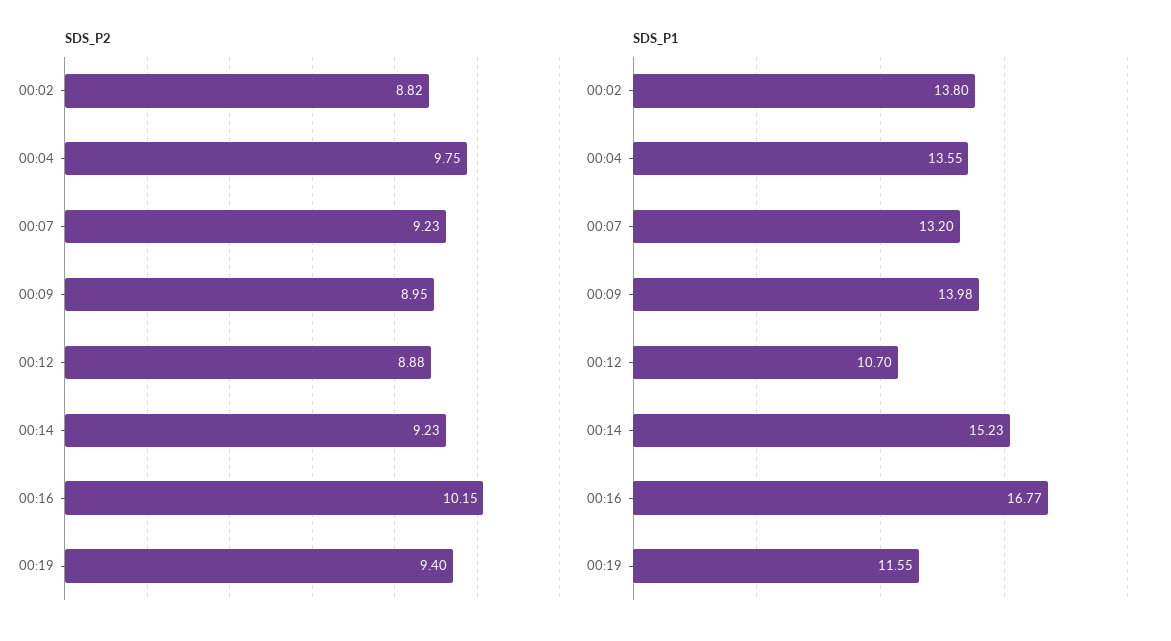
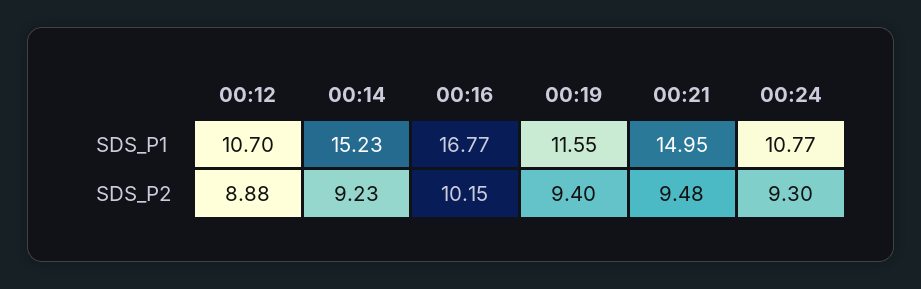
SDS_P2, 00:02: 8.82 -> none
SDS_P2, 00:04: 9.75 -> none
SDS_P2, 00:07: 9.23 -> none
SDS_P2, 00:09: 8.95 -> none
SDS_P1, 00:02: 13.8 -> none
SDS_P1, 00:04: 13.55 -> none
SDS_P1, 00:07: 13.2 -> none
SDS_P1, 00:09: 13.98 -> none
SDS_P1, 00:21: none -> 14.95
SDS_P1, 00:24: none -> 10.77
SDS_P2, 00:21: none -> 9.48
SDS_P2, 00:24: none -> 9.3

